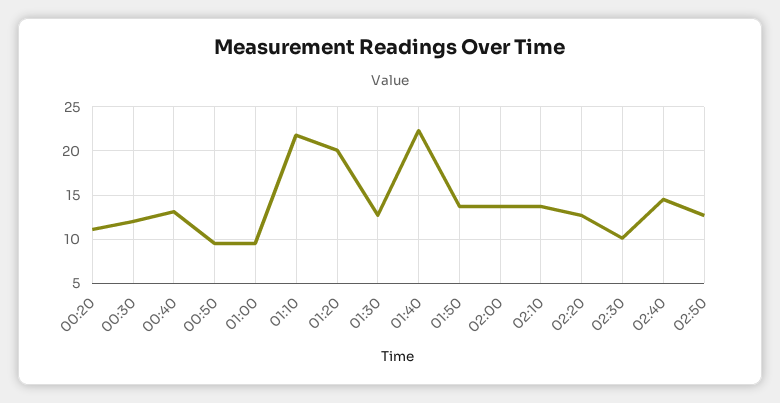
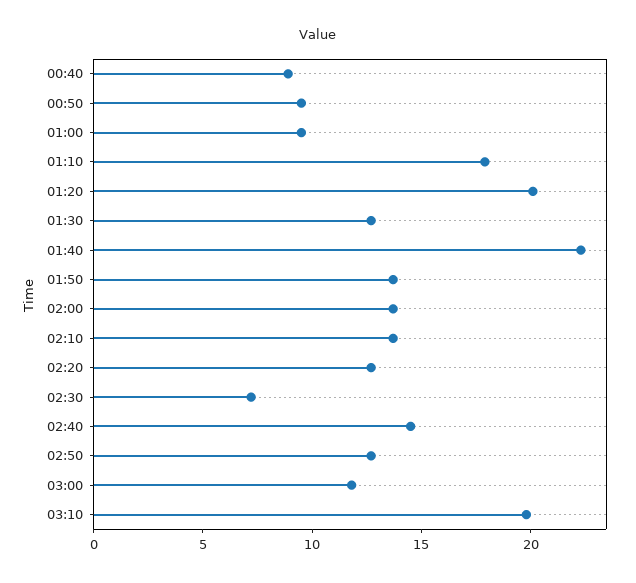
00:20: 11 -> none
00:30: 12 -> none
00:40: 13 -> 9
01:10: 22 -> 18
02:30: 10 -> 7
03:00: none -> 12
03:10: none -> 20

